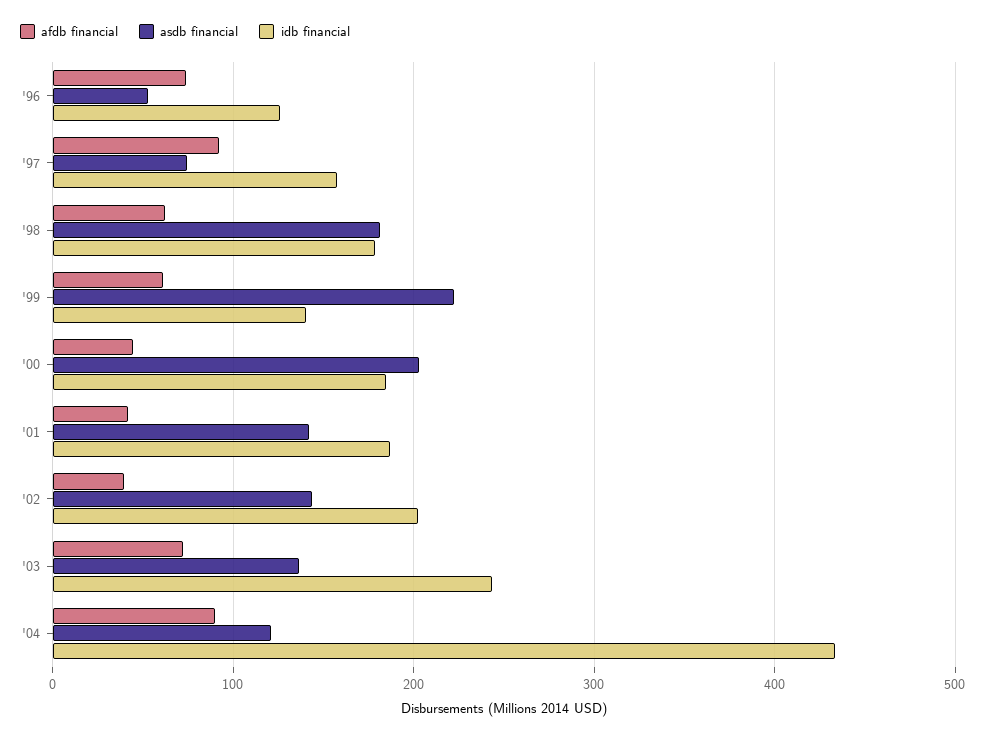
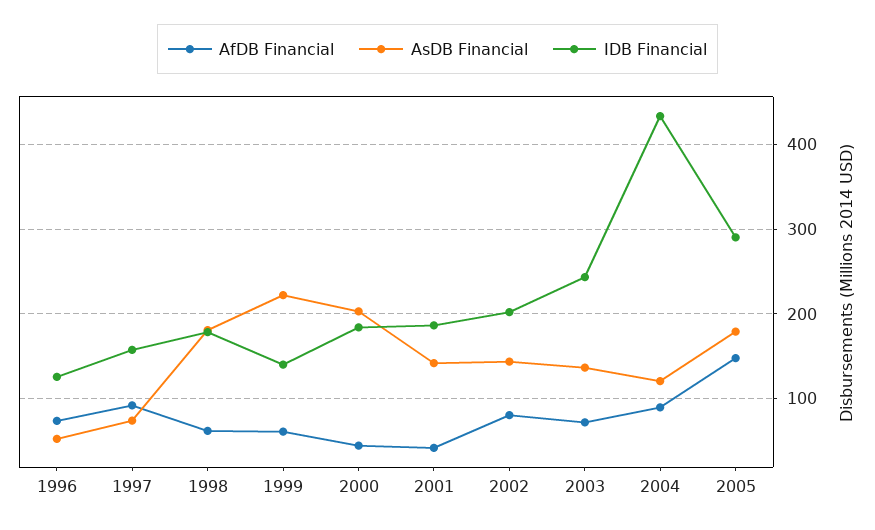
afdb financial, '02: 40 -> 80
afdb financial, 2005: none -> 150
asdb financial, 2005: none -> 180
idb financial, 2005: none -> 290

